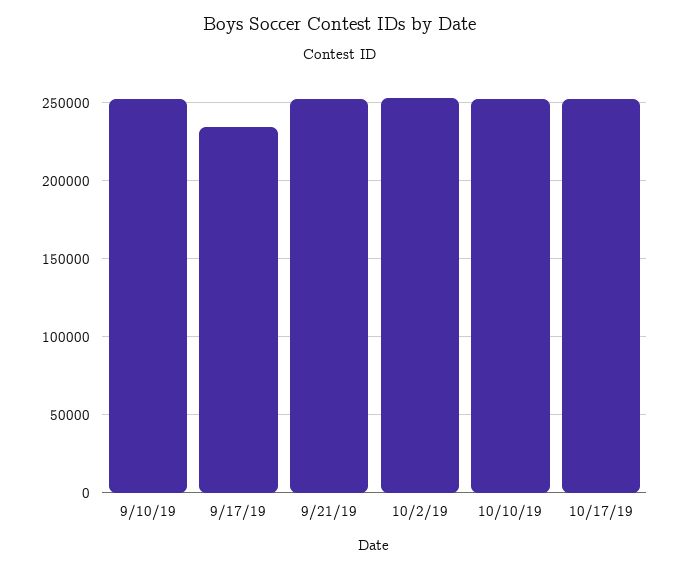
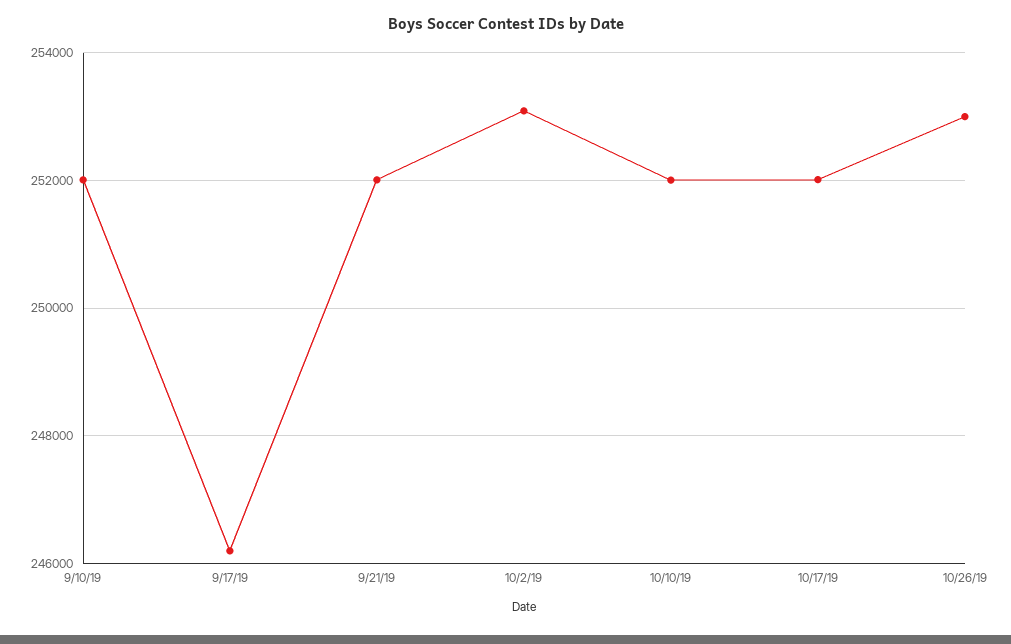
9/17/19: 235000 -> 246200
10/26/19: none -> 253000

